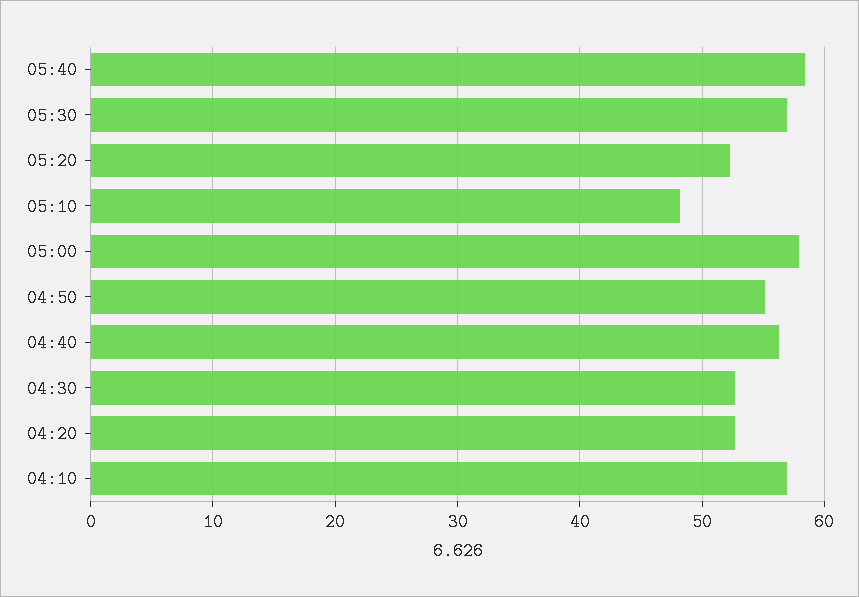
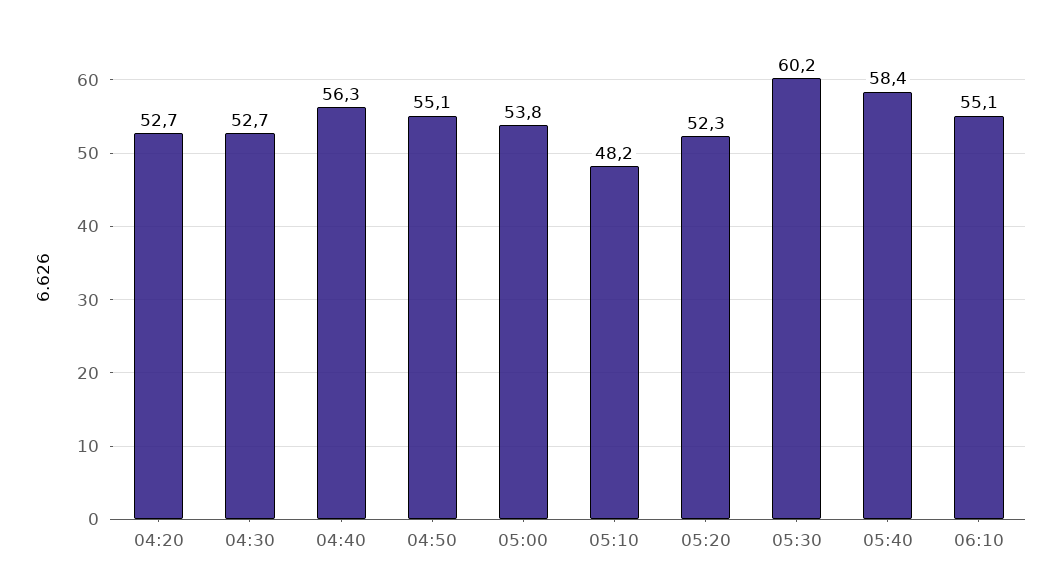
05:30: 57 -> 60.2
05:00: 58 -> 53.8
04:10: 57 -> none
06:10: none -> 55.1

